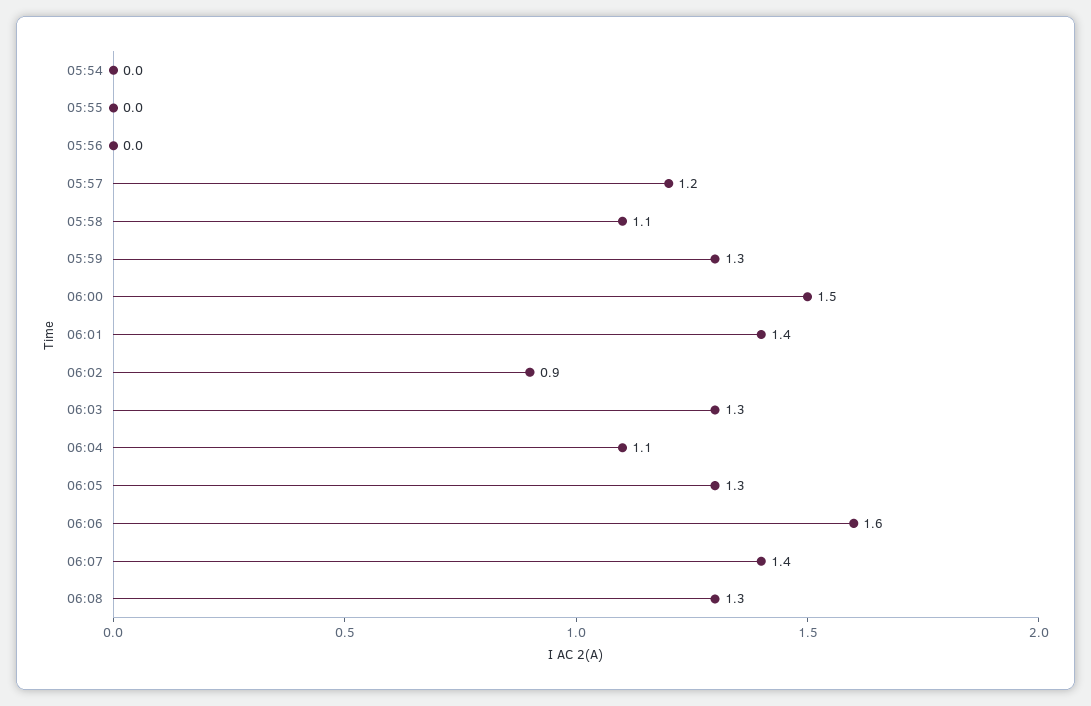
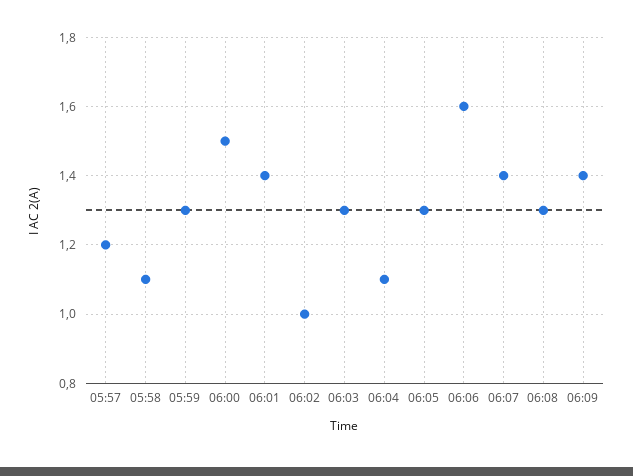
05:54: 0 -> none
05:55: 0 -> none
05:56: 0 -> none
06:02: 0.9 -> 1
06:09: none -> 1.4

